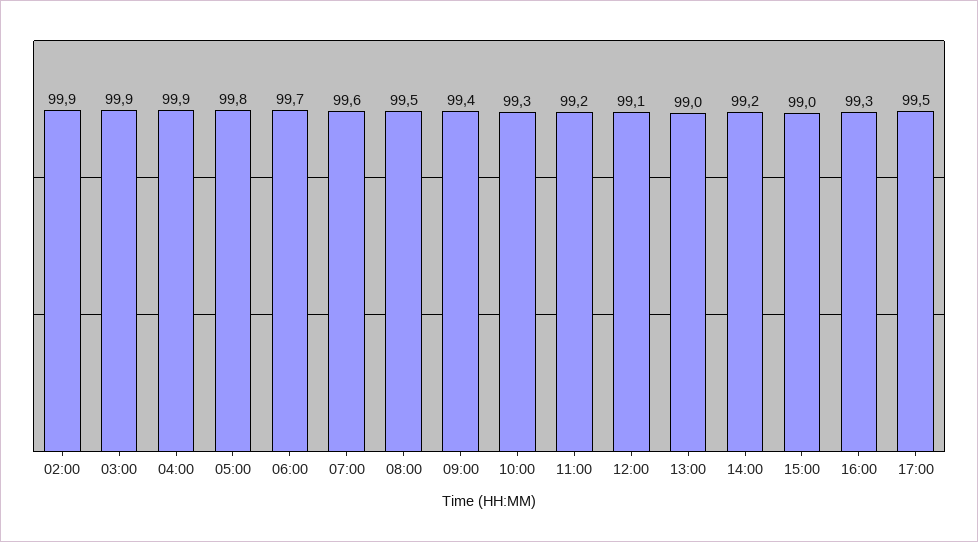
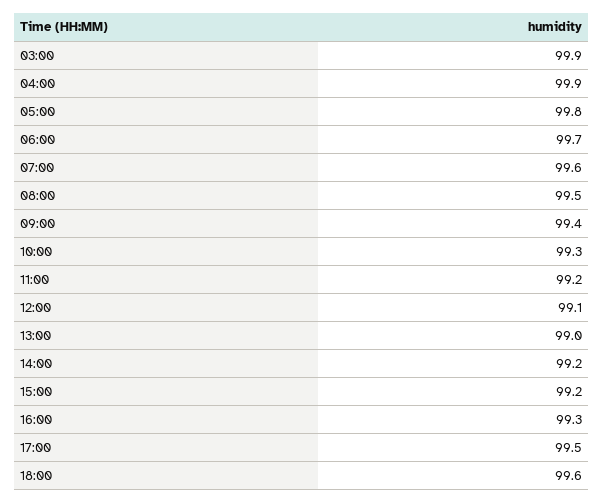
02:00: 99.9 -> none
15:00: 99 -> 99.2
18:00: none -> 99.6

